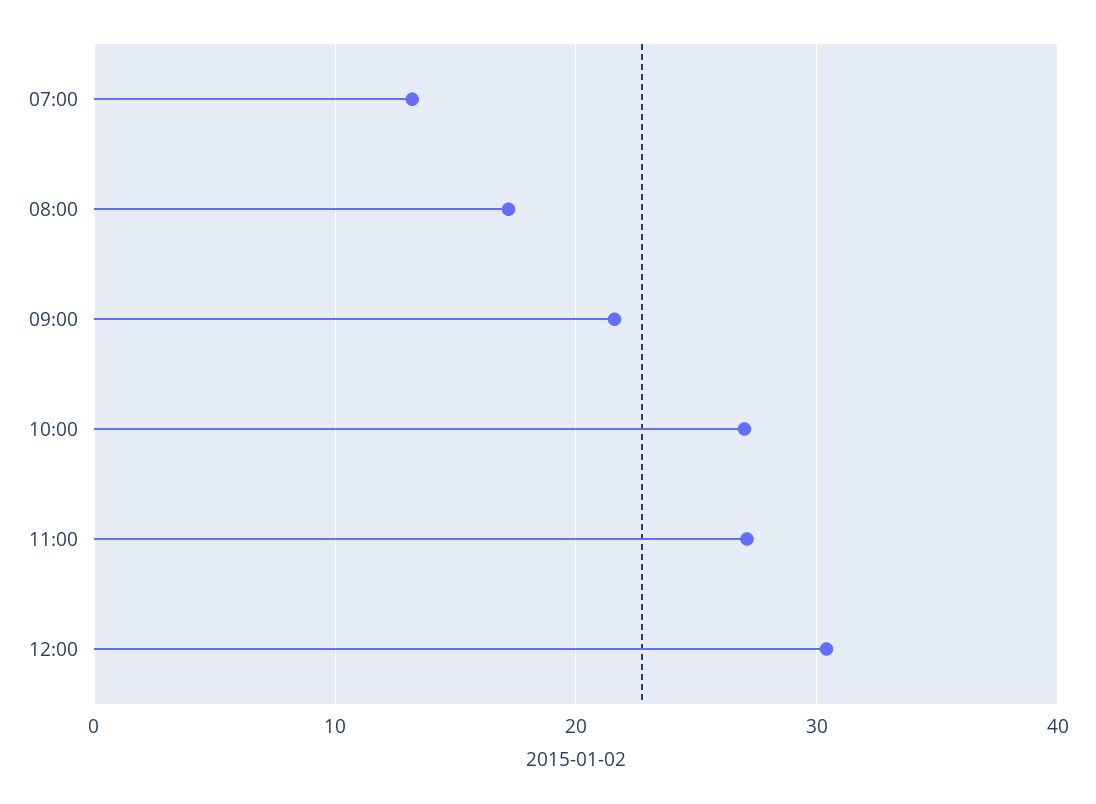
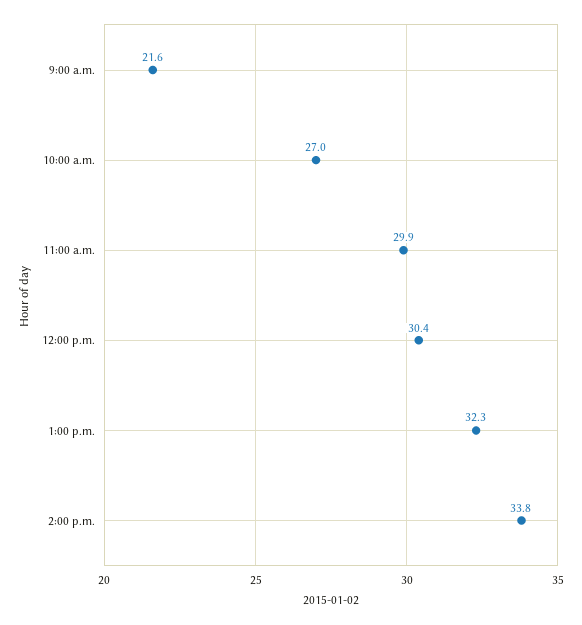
07:00: 13 -> none
08:00: 17 -> none
11:00: 27 -> 29.9
1:00 p.m.: none -> 32.3
2:00 p.m.: none -> 33.8

